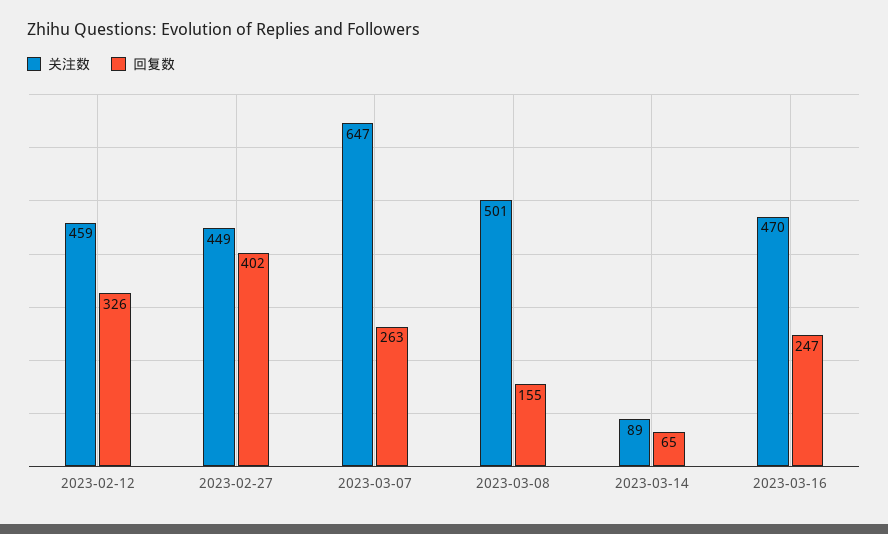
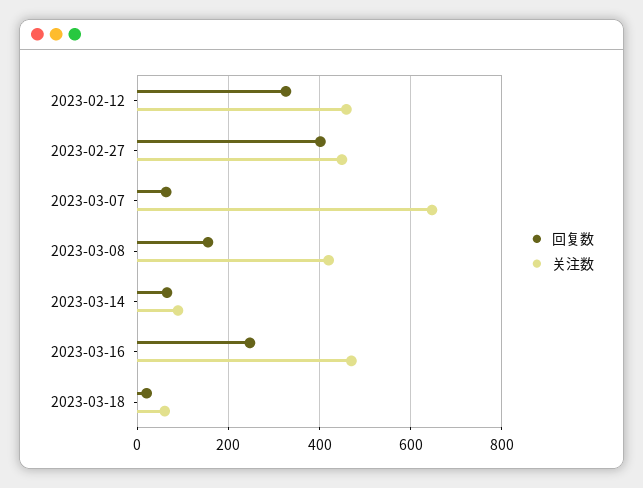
回复数, 2023-03-07: 263 -> 60
关注数, 2023-03-08: 501 -> 420
回复数, 2023-03-18: none -> 20
关注数, 2023-03-18: none -> 60

